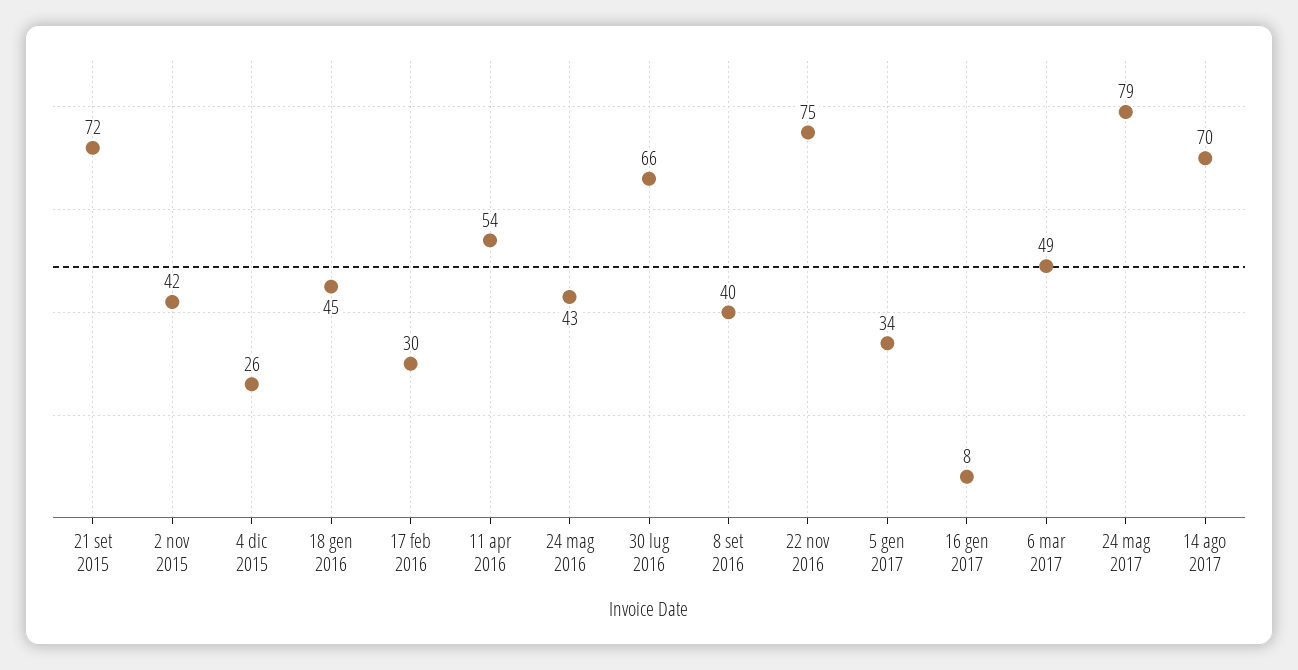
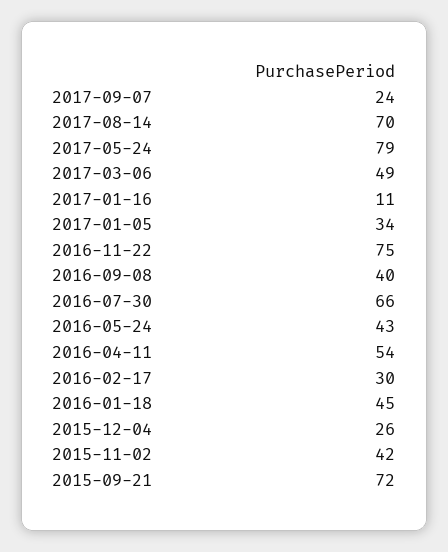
16 gen 2017: 8 -> 11
2017-09-07: none -> 24

